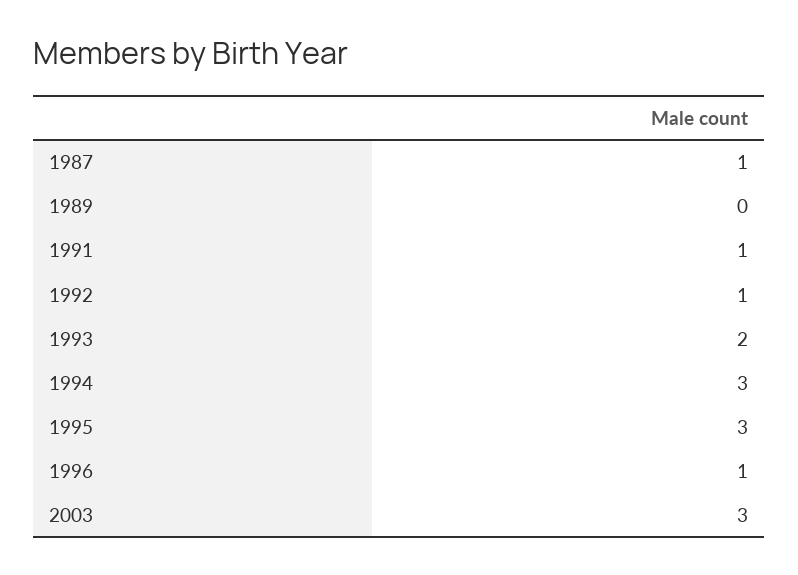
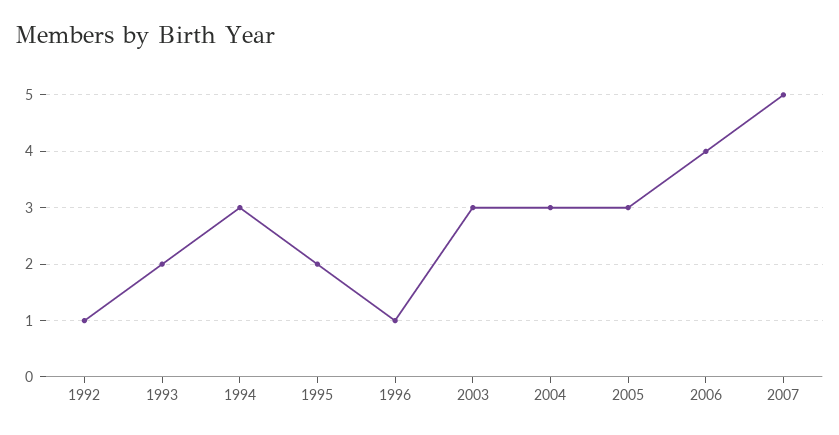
1987: 1 -> none
1989: 0 -> none
1991: 1 -> none
1995: 3 -> 2
2004: none -> 3
2005: none -> 3
2006: none -> 4
2007: none -> 5

